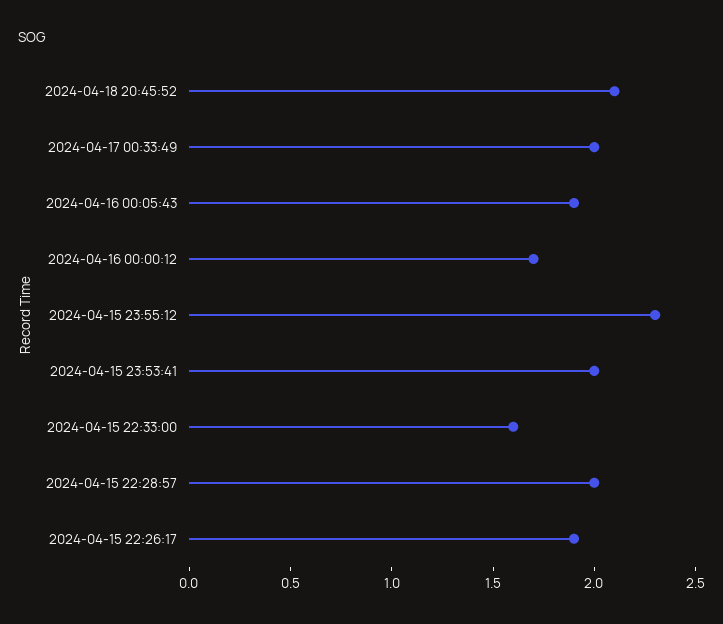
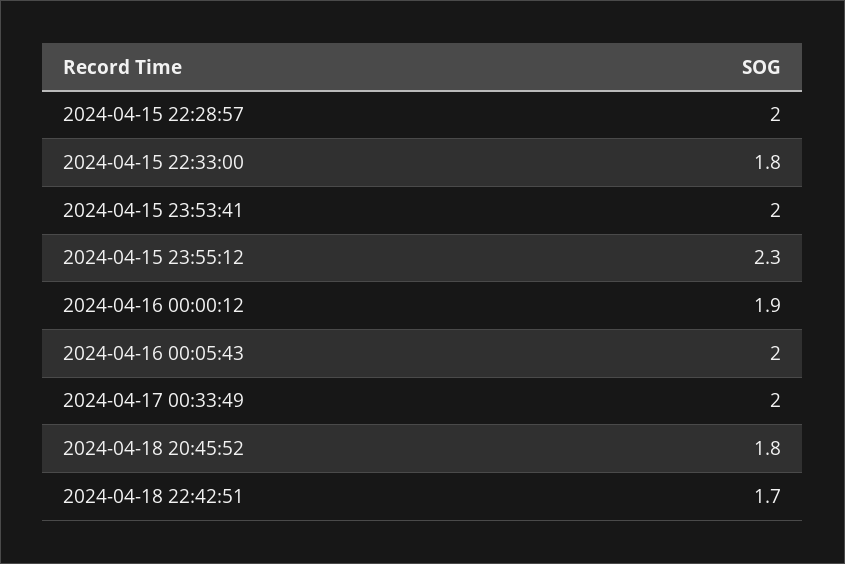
2024-04-18 20:45:52: 2.1 -> 1.8
2024-04-16 00:05:43: 1.9 -> 2
2024-04-16 00:00:12: 1.7 -> 1.9
2024-04-15 22:33:00: 1.6 -> 1.8
2024-04-15 22:26:17: 1.9 -> none
2024-04-18 22:42:51: none -> 1.7

